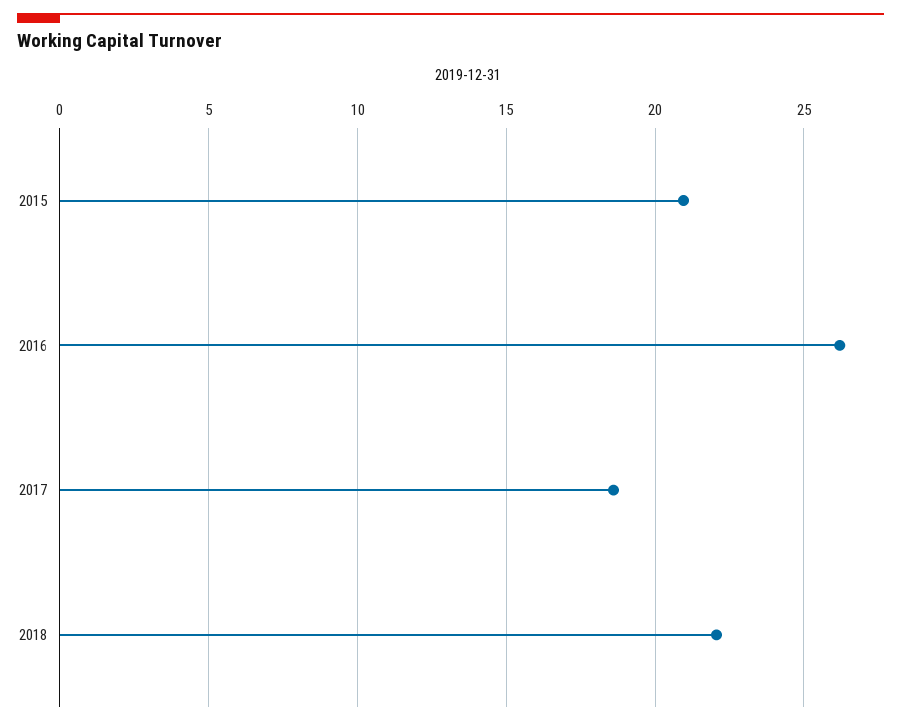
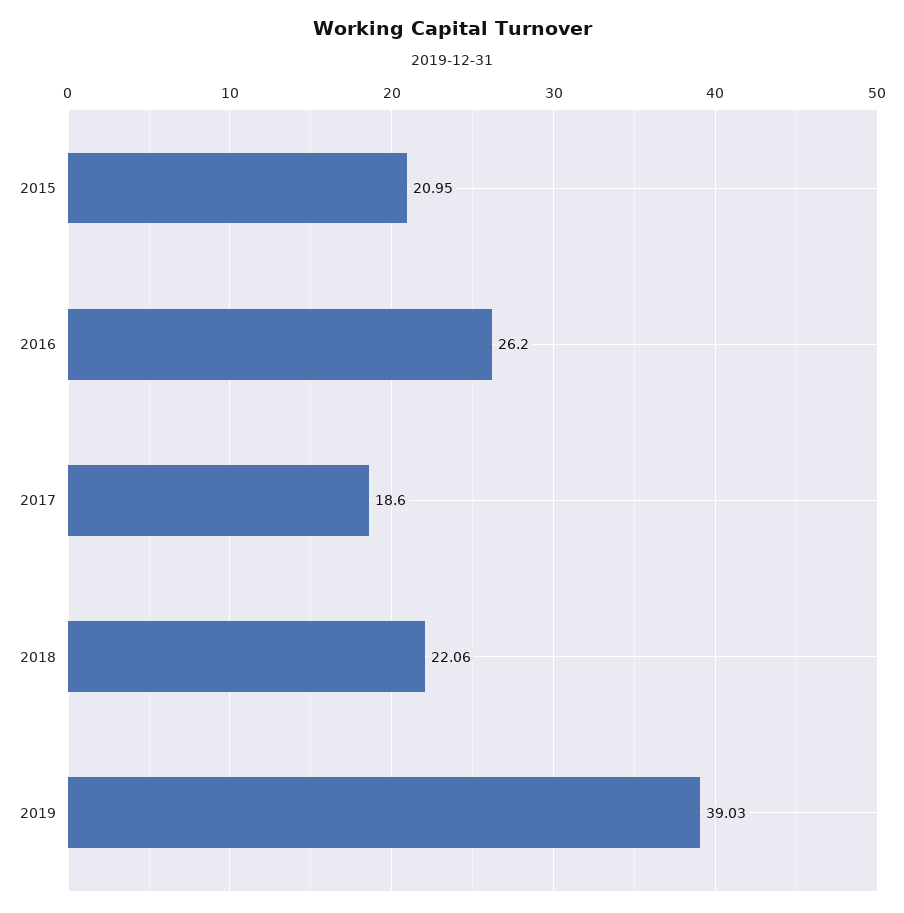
2019: none -> 39.03

